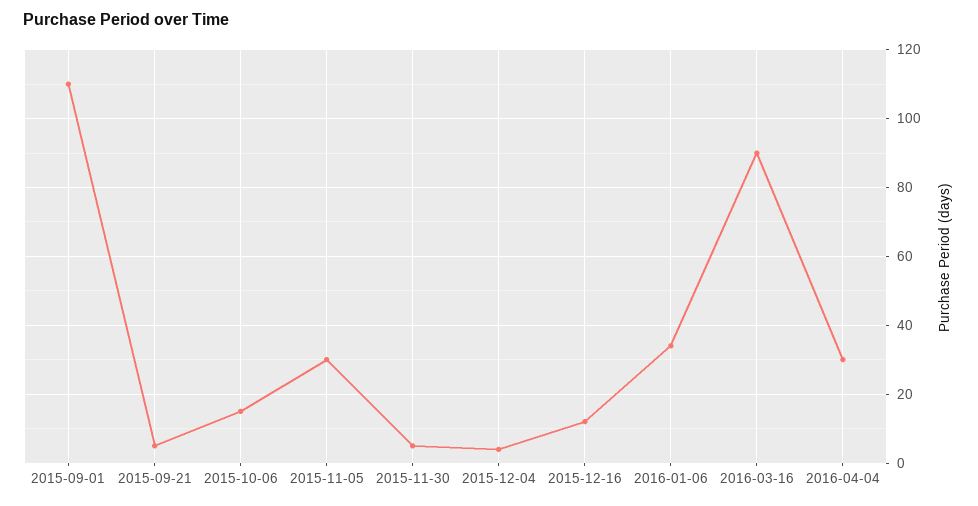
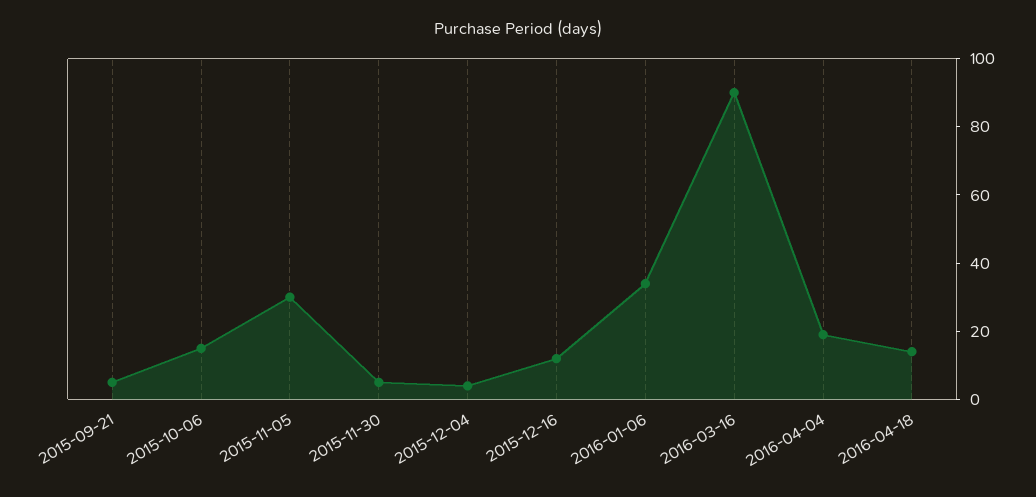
2015-09-01: 110 -> none
2016-04-04: 30 -> 20
2016-04-18: none -> 15

